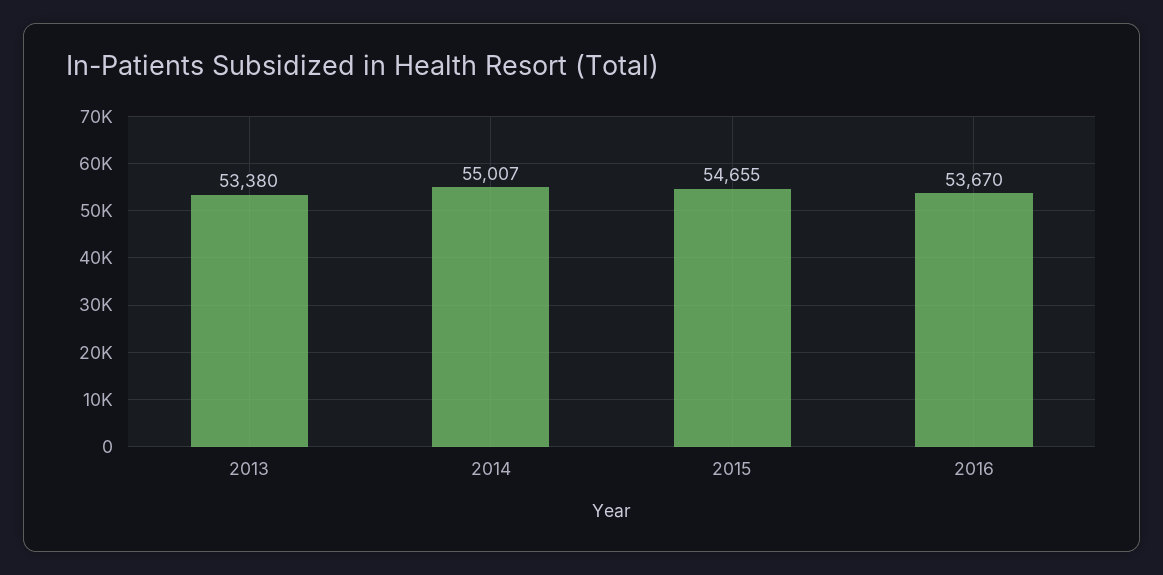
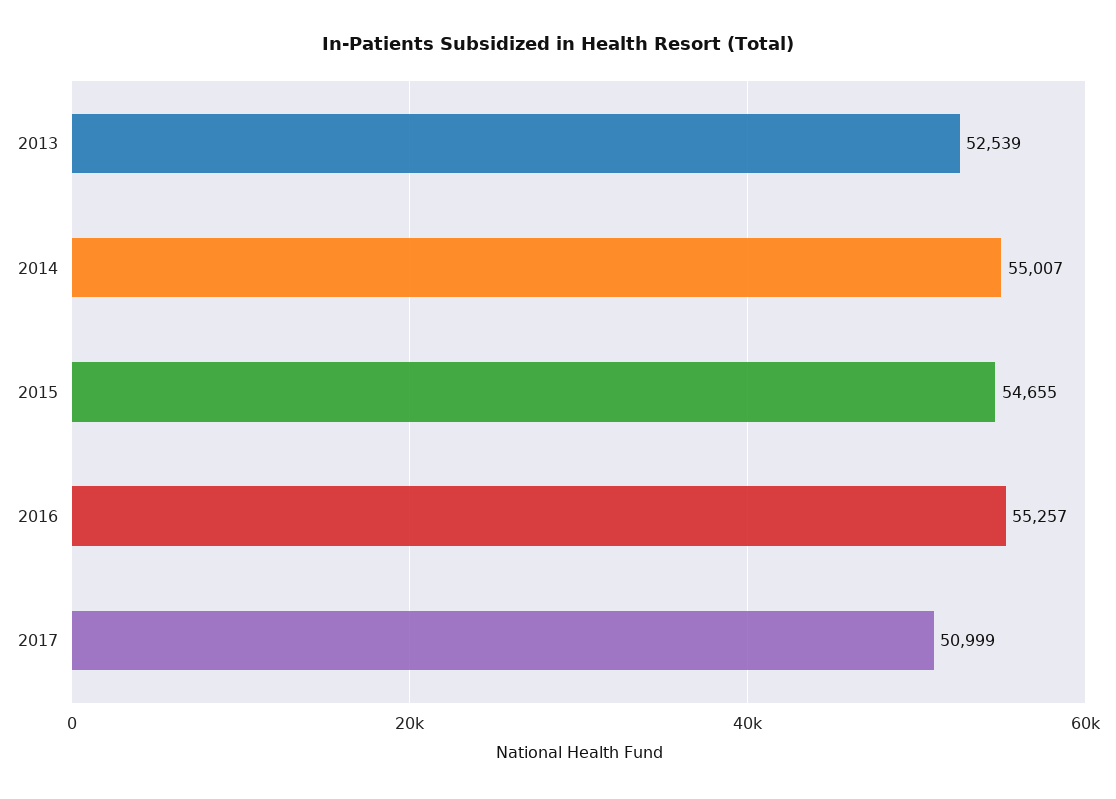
2013: 53380 -> 52539
2016: 53670 -> 55257
2017: none -> 50999

